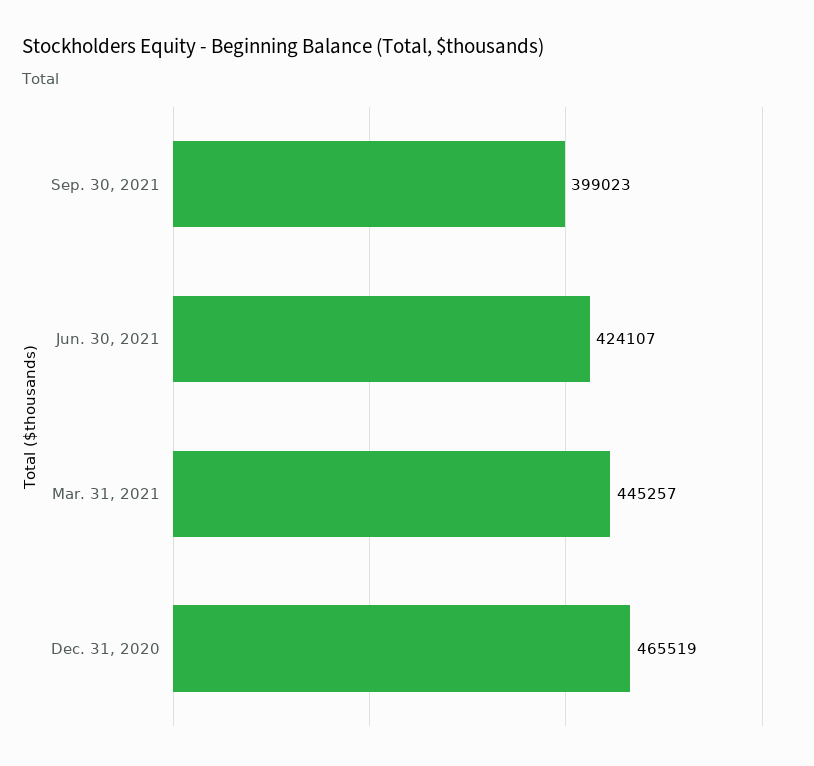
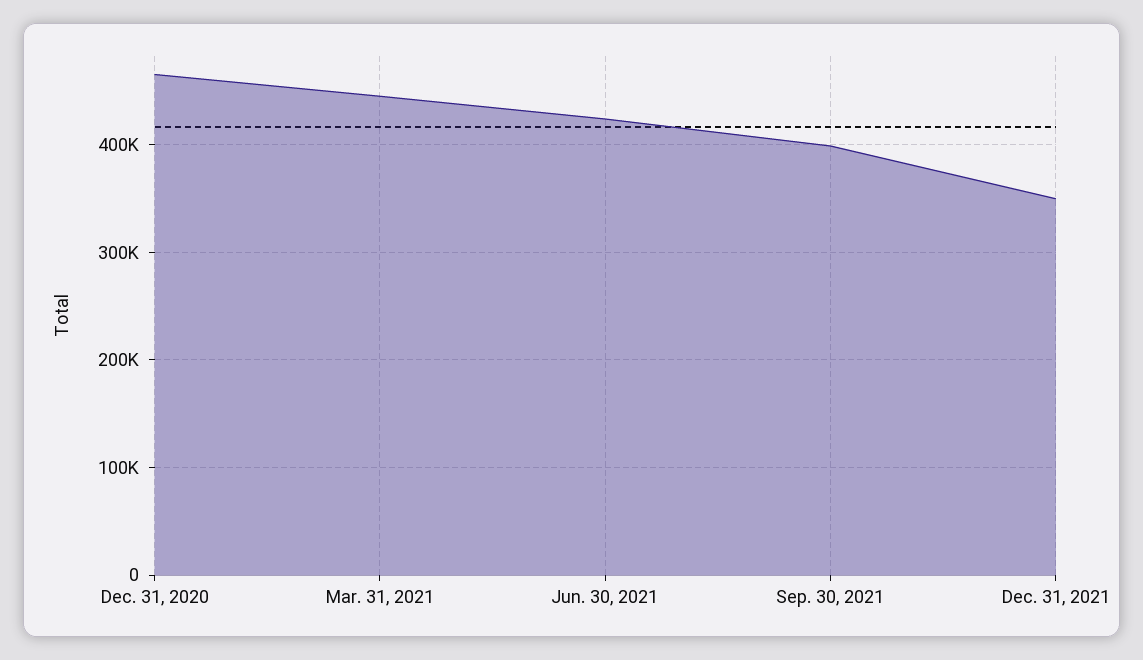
Dec. 31, 2021: none -> 350000

